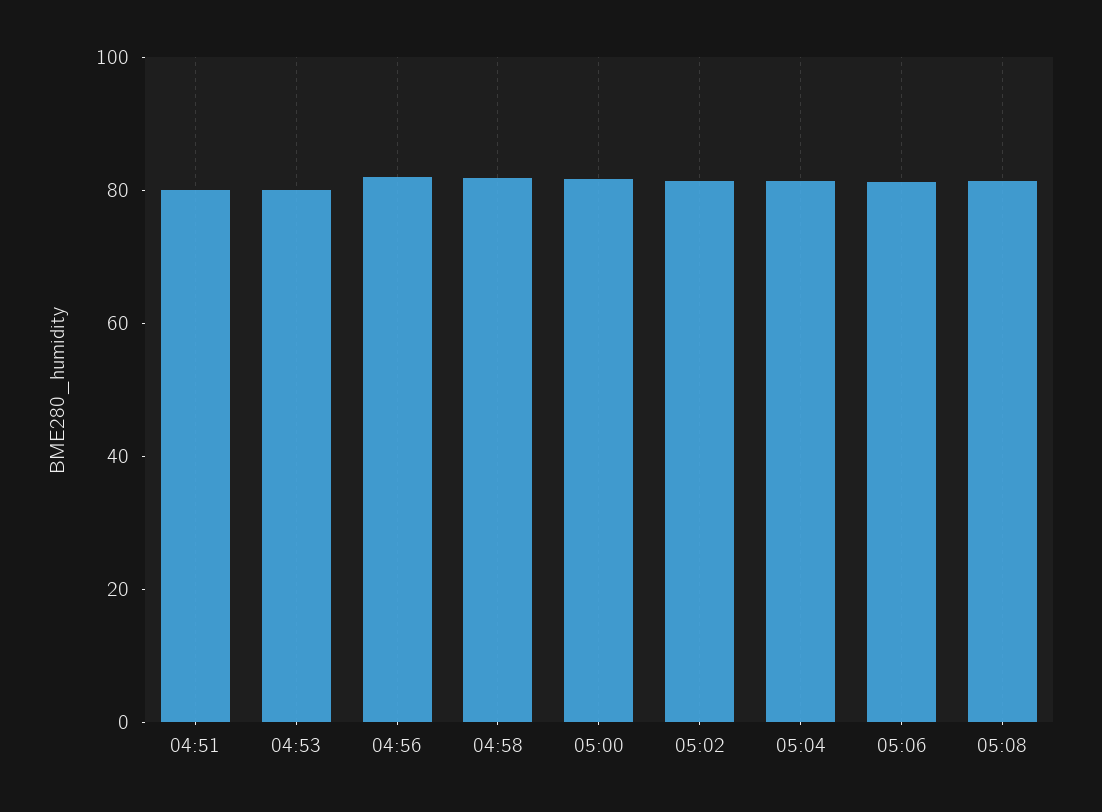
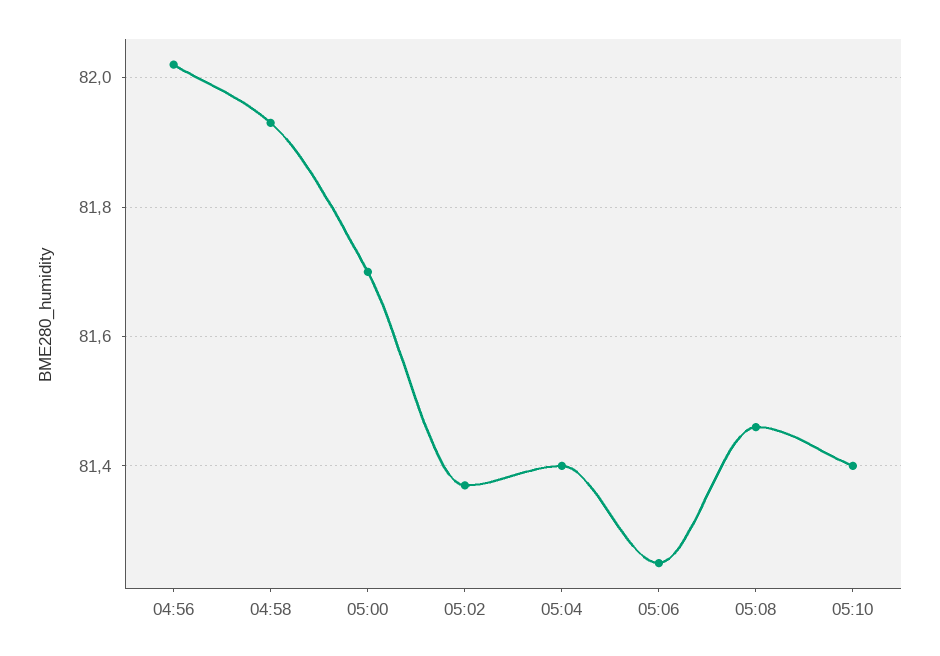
04:51: 80 -> none
04:53: 80 -> none
05:10: none -> 81.4

